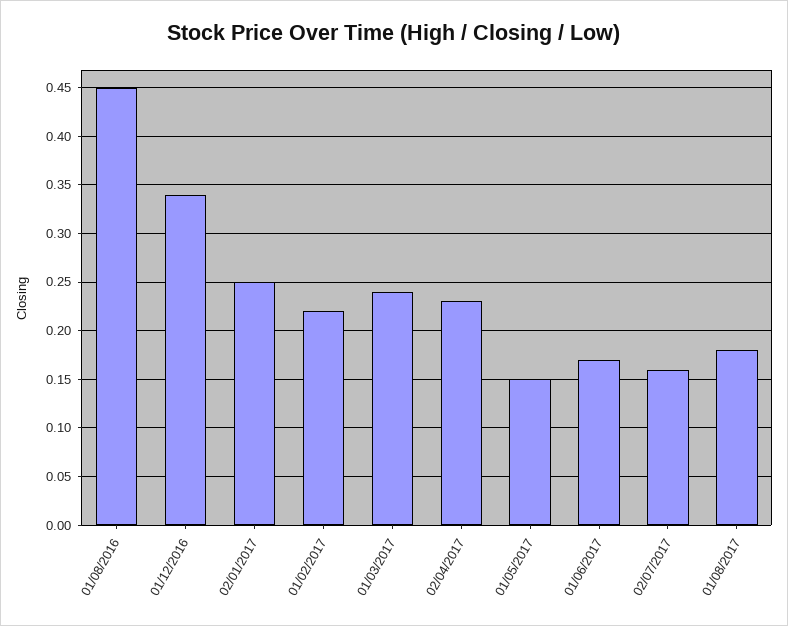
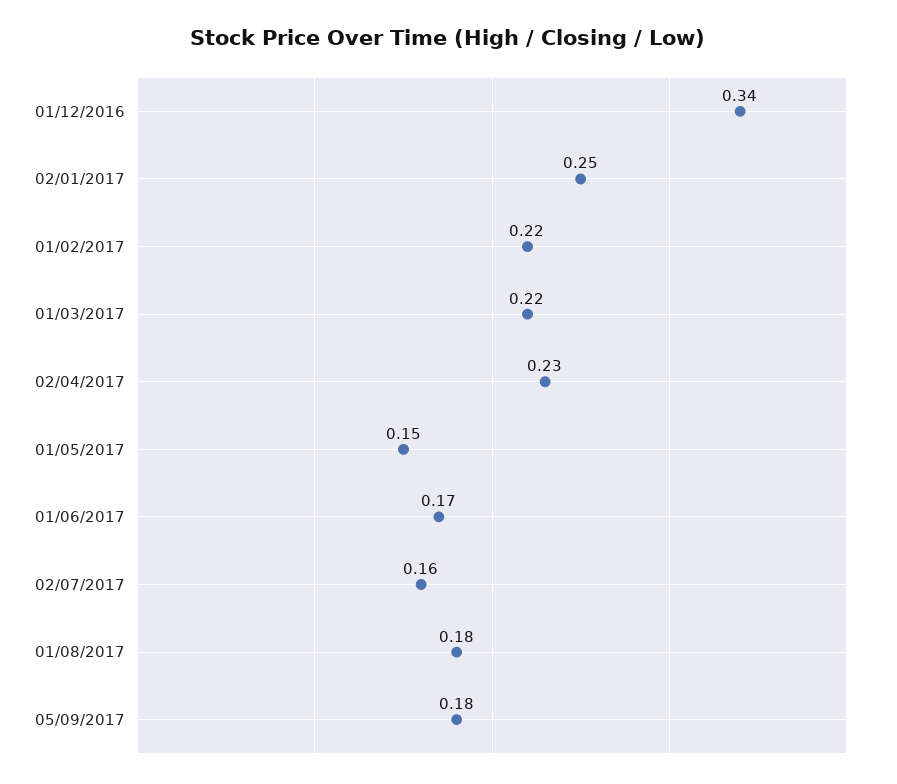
01/08/2016: 0.45 -> none
01/03/2017: 0.24 -> 0.22
05/09/2017: none -> 0.18

